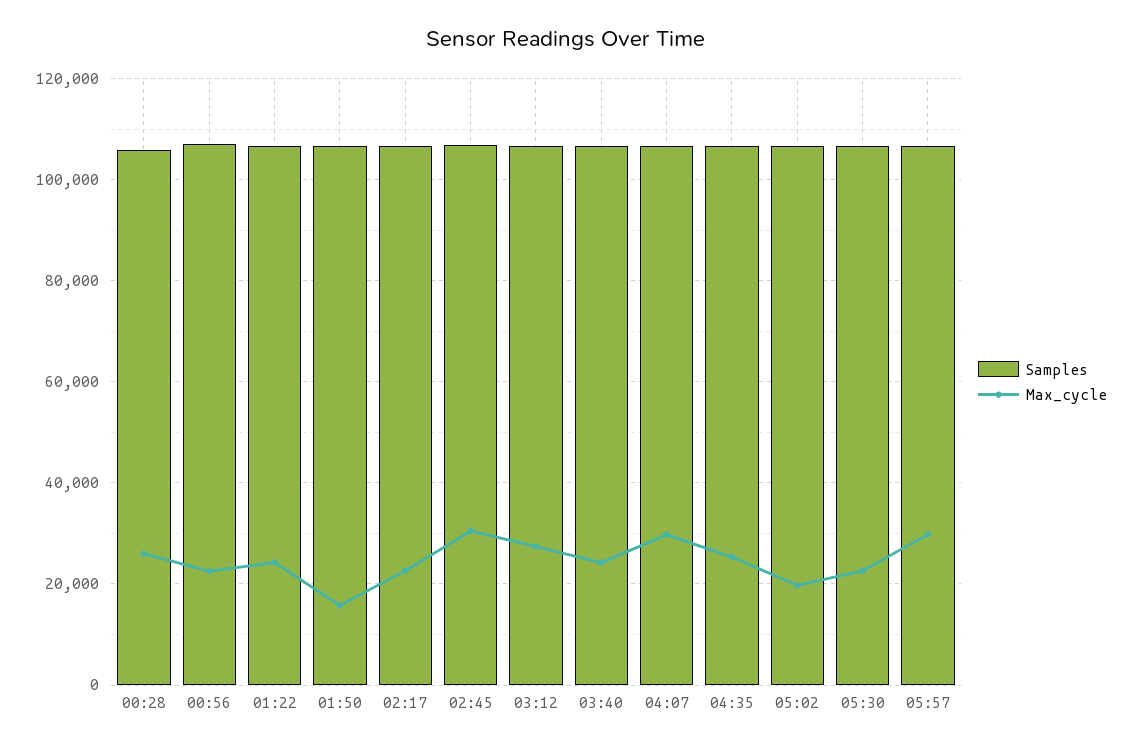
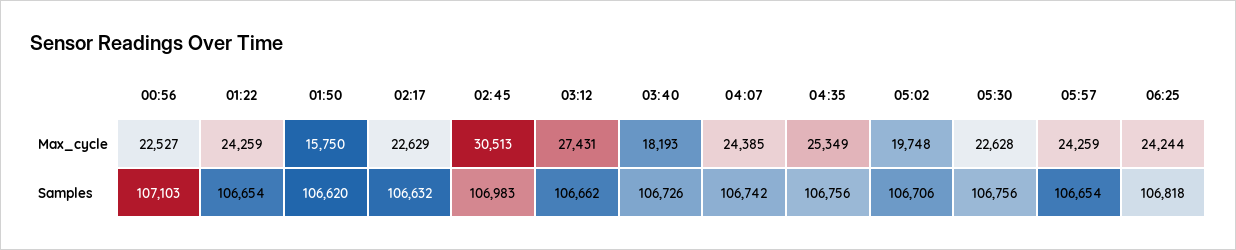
Samples, 00:28: 106000 -> none
Max_cycle, 00:28: 26000 -> none
Max_cycle, 03:40: 24000 -> 18193
Max_cycle, 04:07: 30000 -> 24385
Max_cycle, 05:57: 30000 -> 24259
Max_cycle, 06:25: none -> 24244
Samples, 06:25: none -> 106818

